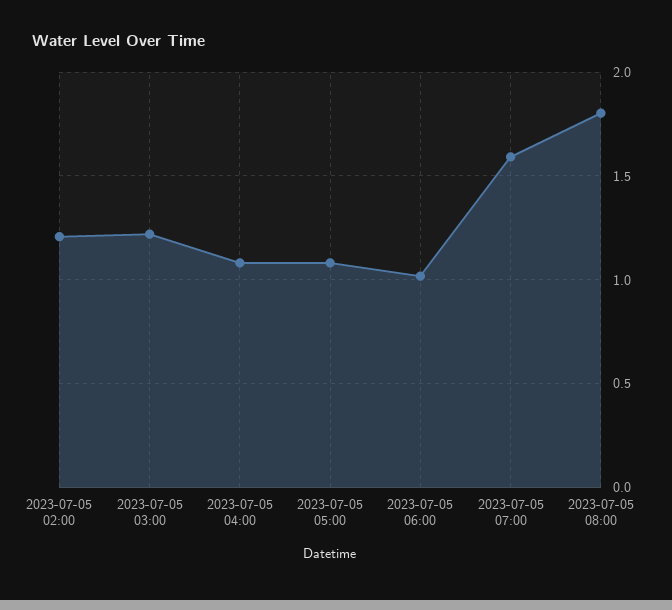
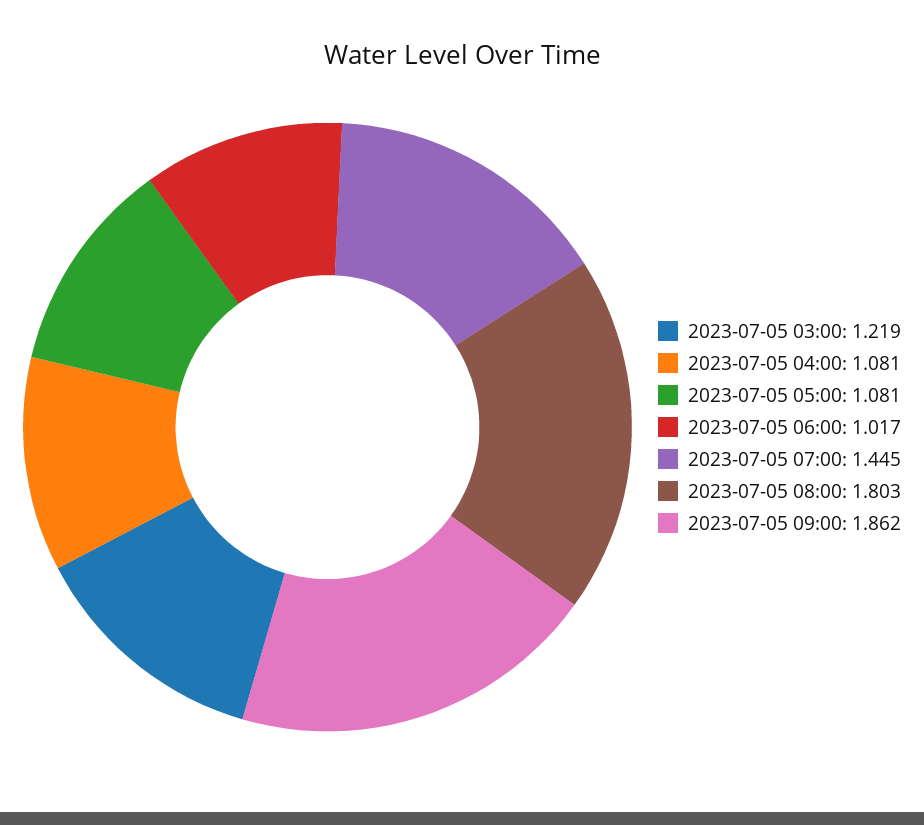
2023-07-05 02:00: 1.2 -> none
2023-07-05 07:00: 1.6 -> 1.445
2023-07-05 09:00: none -> 1.862

